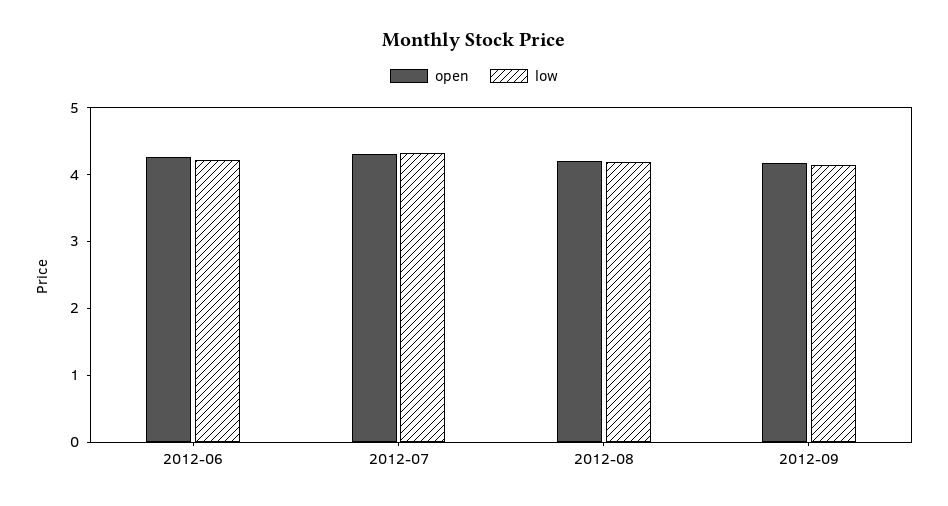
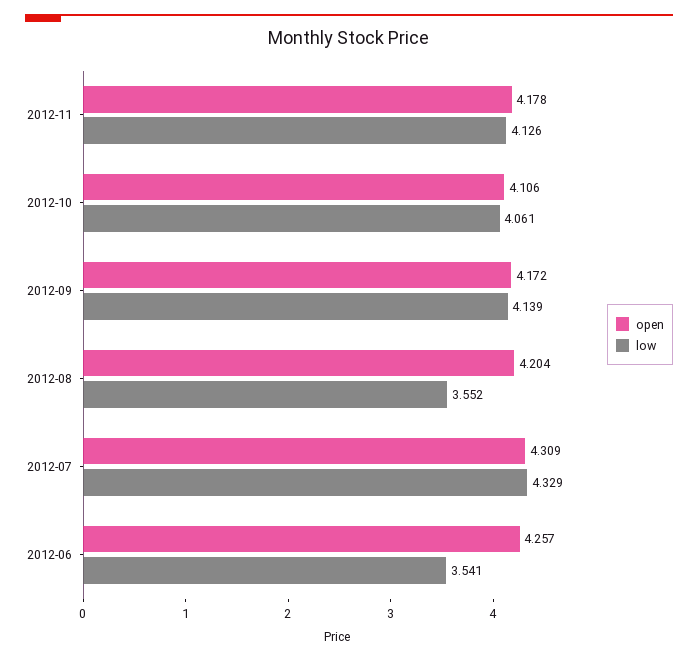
low, 2012-06: 4.2 -> 3.541
low, 2012-08: 4.2 -> 3.552
open, 2012-11: none -> 4.178
low, 2012-11: none -> 4.126
open, 2012-10: none -> 4.106
low, 2012-10: none -> 4.061

